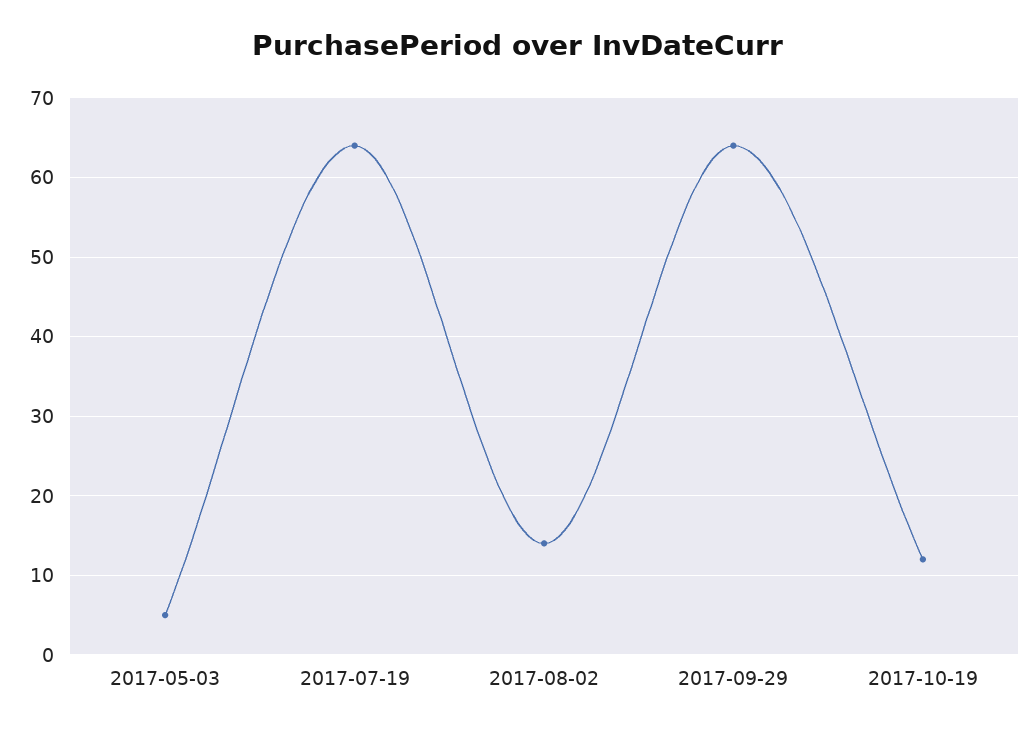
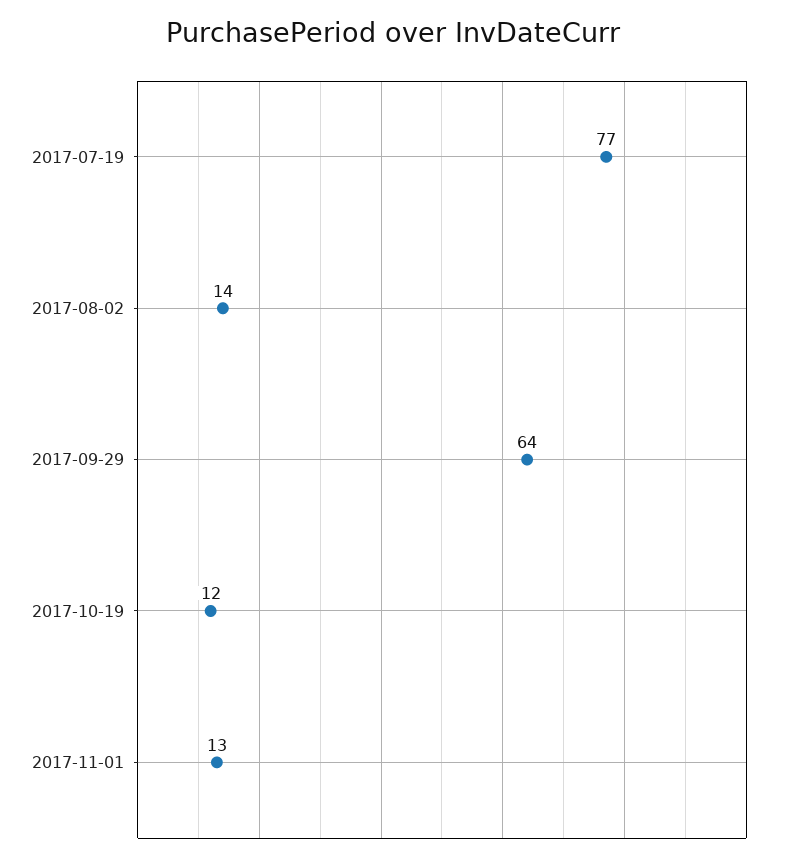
2017-05-03: 5 -> none
2017-07-19: 64 -> 77
2017-11-01: none -> 13

